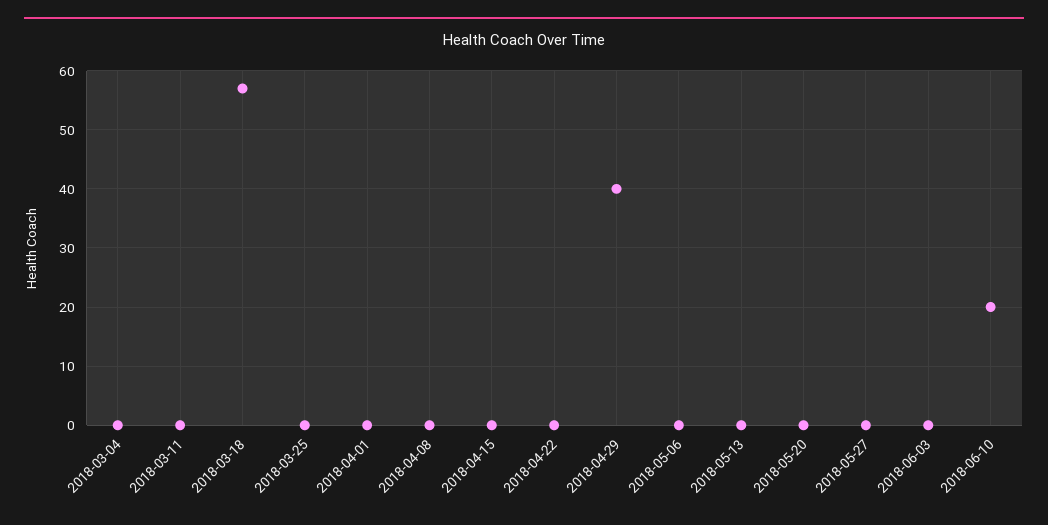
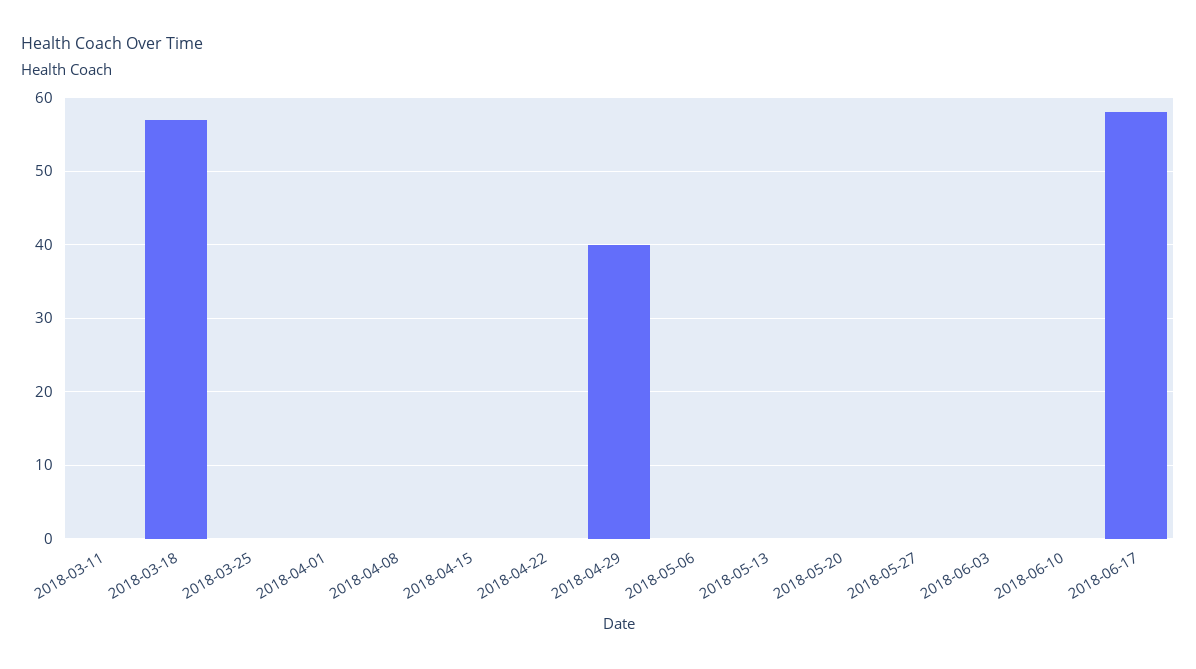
2018-03-04: 0 -> none
2018-06-10: 20 -> 0
2018-06-17: none -> 58

